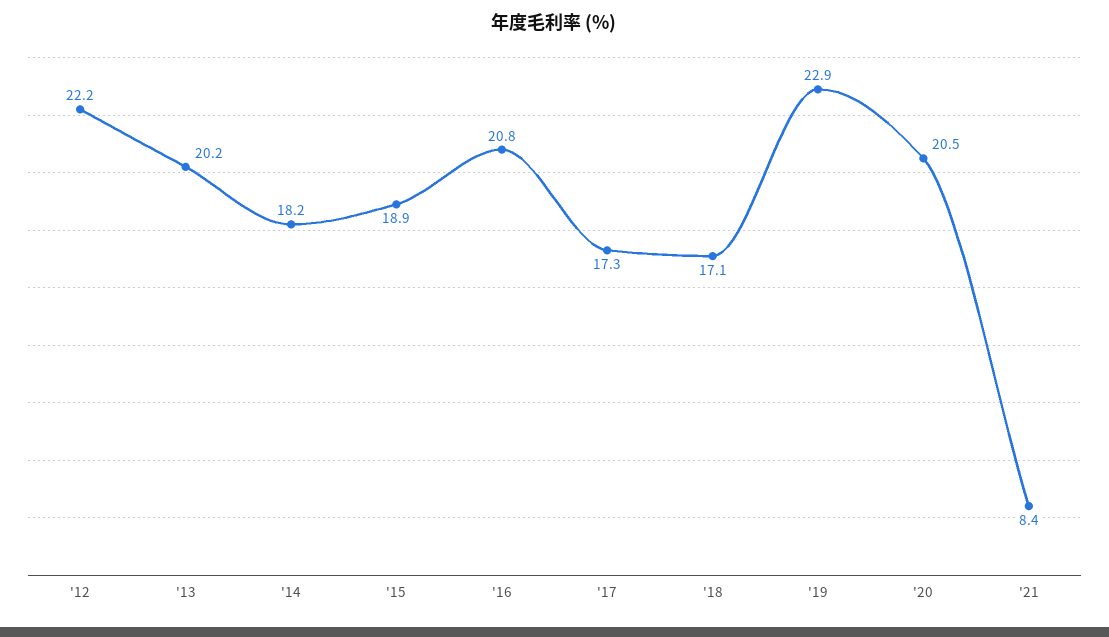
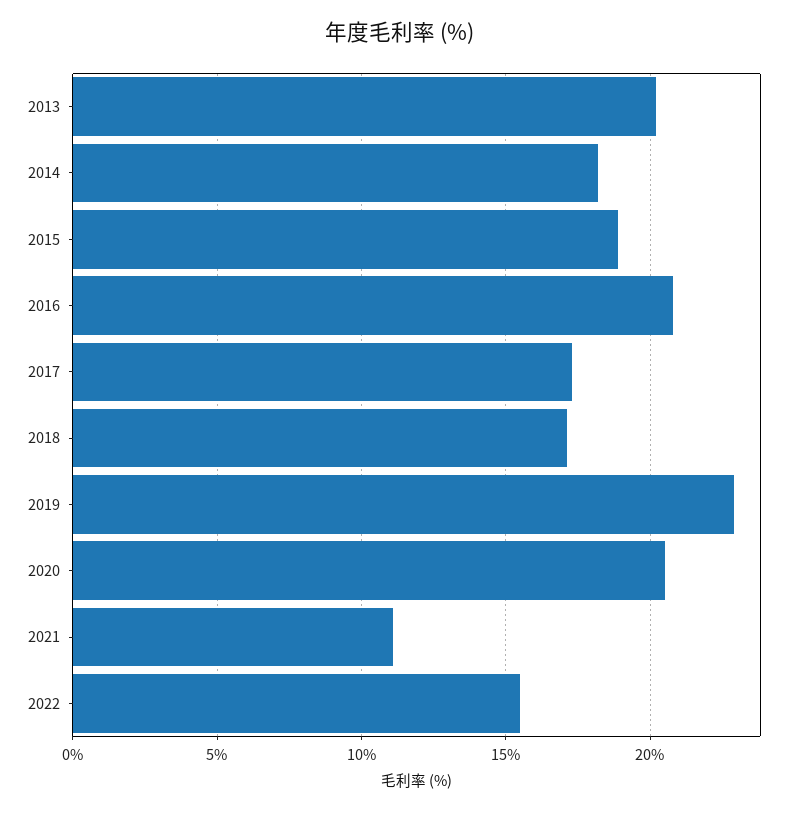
'12: 22.2 -> none
'21: 8.4 -> 11
2022: none -> 15.5

